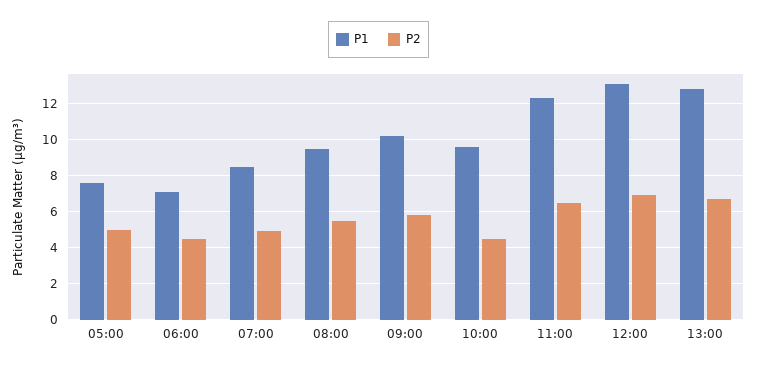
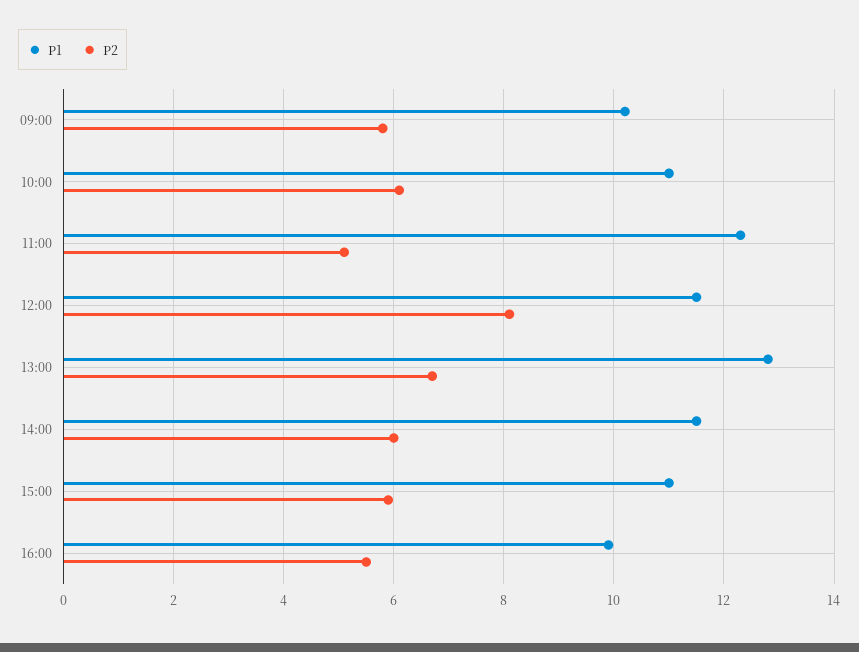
P1, 05:00: 7.5 -> none
P2, 05:00: 5 -> none
P1, 06:00: 7 -> none
P2, 06:00: 4.5 -> none
P1, 07:00: 8.5 -> none
P2, 07:00: 5 -> none
P1, 08:00: 9.5 -> none
P2, 08:00: 5.5 -> none
P1, 10:00: 9.5 -> 11
P2, 10:00: 4.5 -> 6
P2, 11:00: 6.5 -> 5
P1, 12:00: 13 -> 11.5
P2, 12:00: 7 -> 8
P1, 14:00: none -> 11.5
P2, 14:00: none -> 6
P1, 15:00: none -> 11
P2, 15:00: none -> 6
P1, 16:00: none -> 10
P2, 16:00: none -> 5.5

